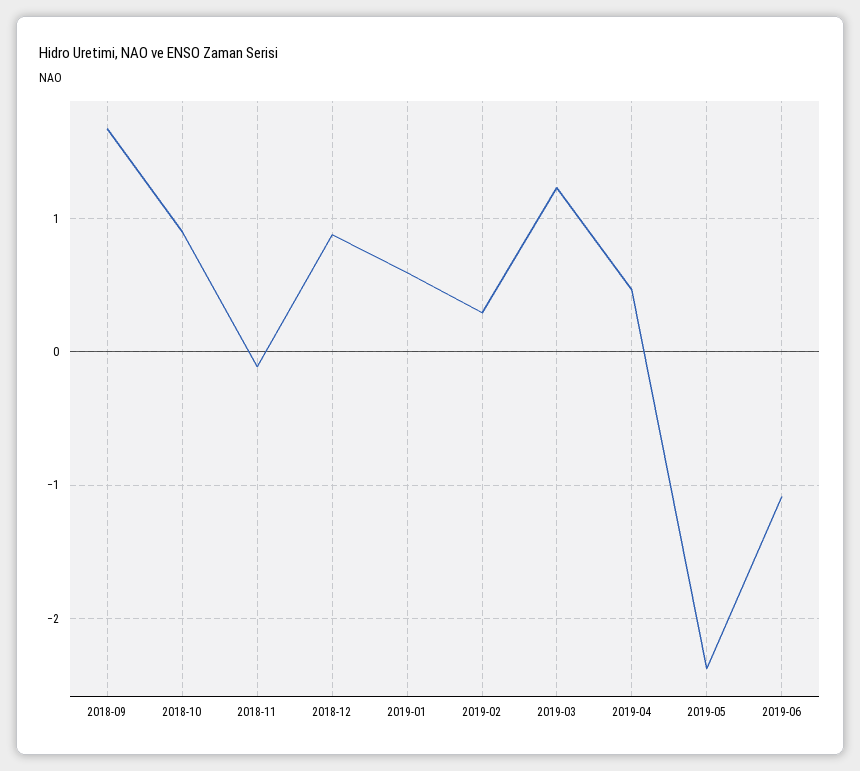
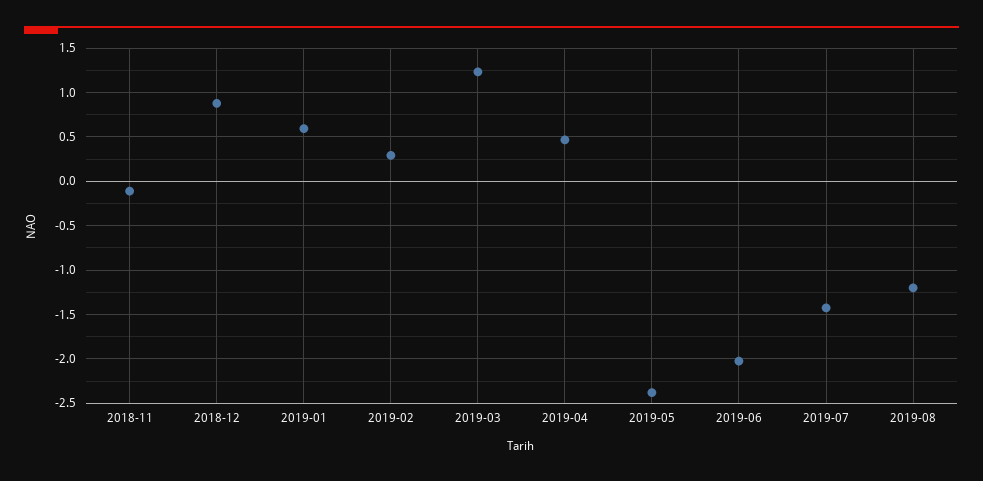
2018-09: 1.7 -> none
2018-10: 0.9 -> none
2019-06: -1.1 -> -2
2019-07: none -> -1.4
2019-08: none -> -1.2

